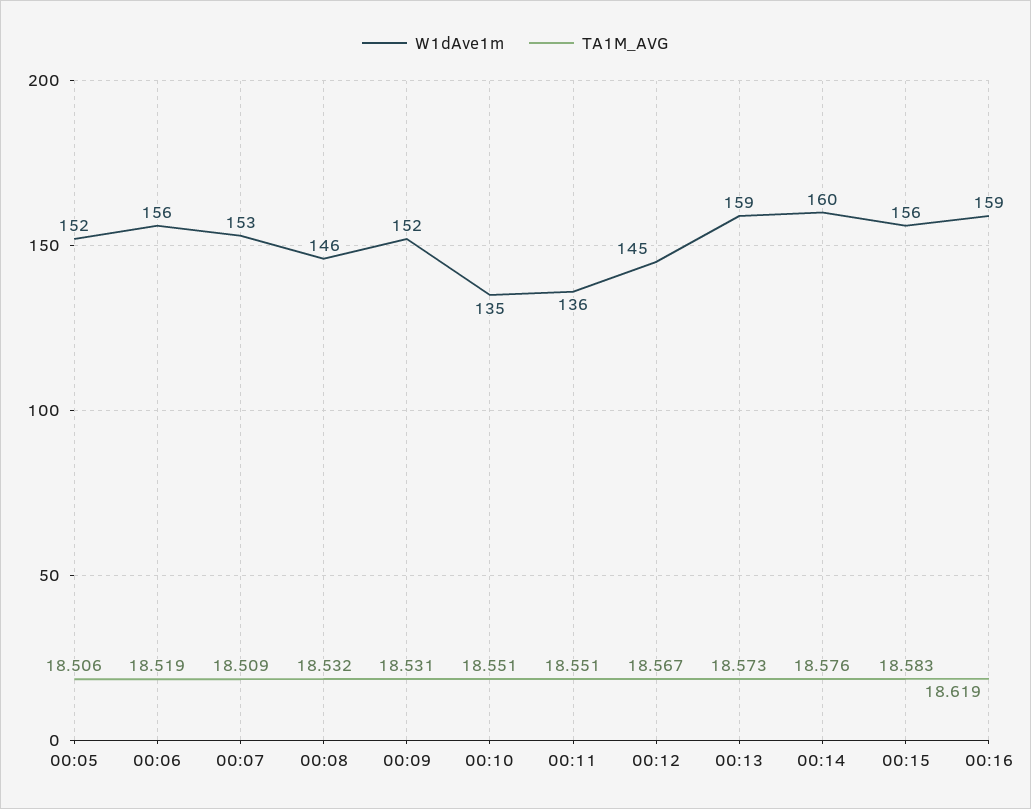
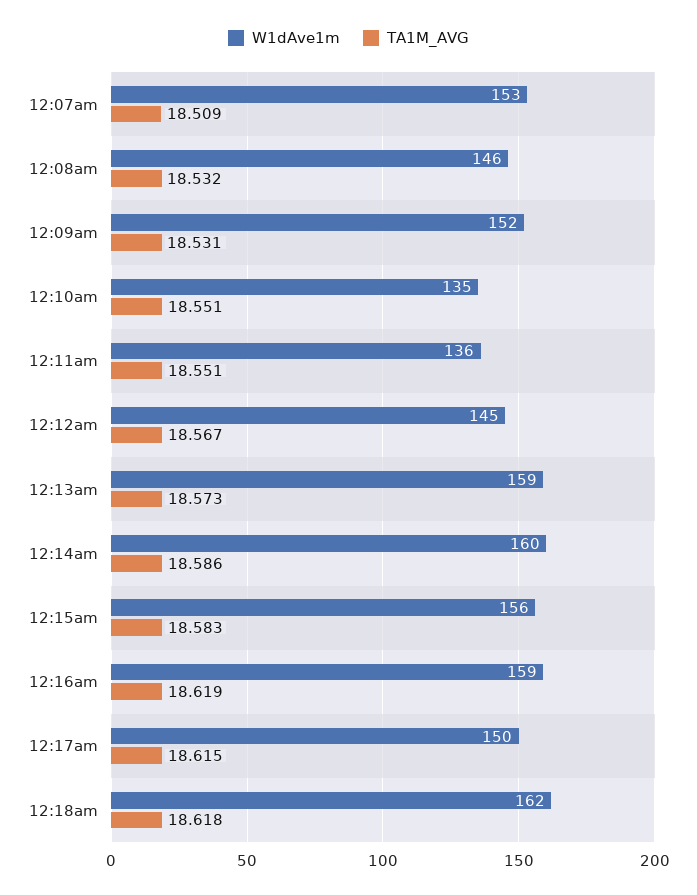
W1dAve1m, 00:05: 152 -> none
TA1M_AVG, 00:05: 18.506 -> none
W1dAve1m, 00:06: 156 -> none
TA1M_AVG, 00:06: 18.519 -> none
TA1M_AVG, 00:14: 18.576 -> 18.586
W1dAve1m, 12:17am: none -> 150
TA1M_AVG, 12:17am: none -> 18.615
W1dAve1m, 12:18am: none -> 162
TA1M_AVG, 12:18am: none -> 18.618

